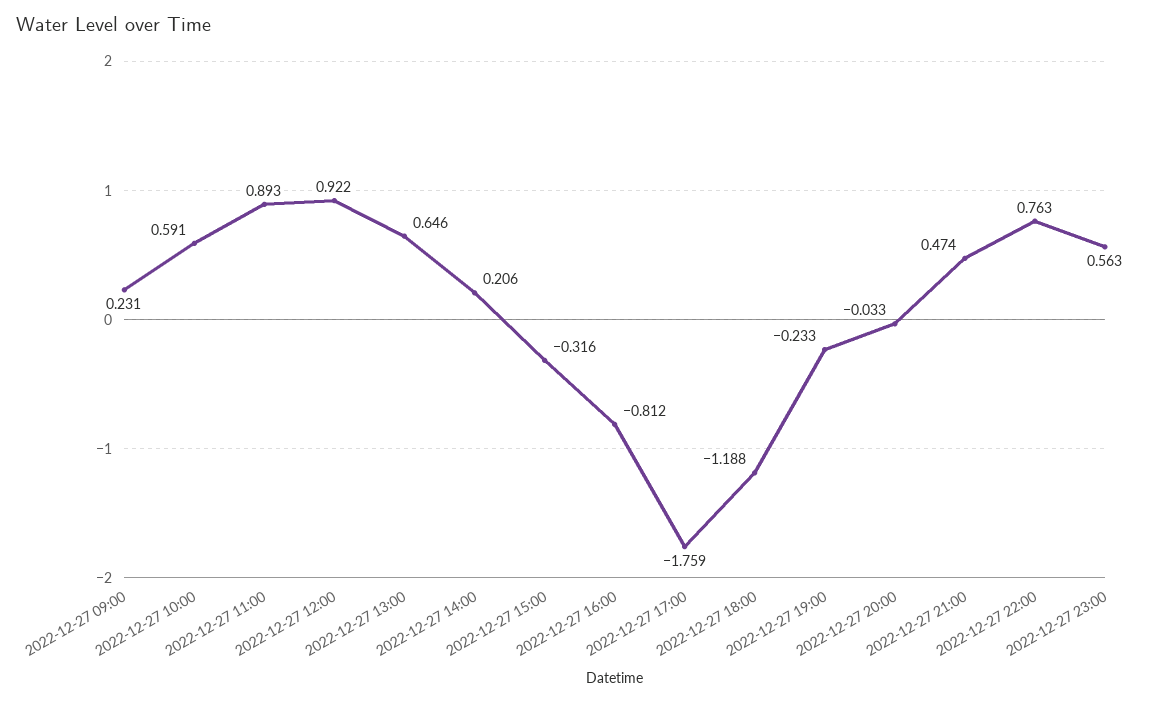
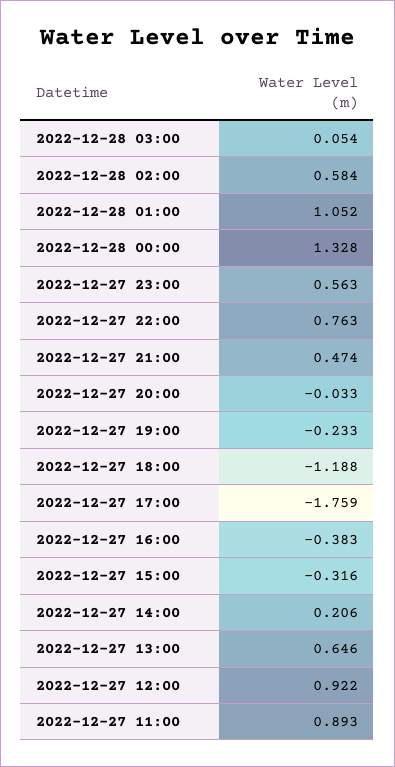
2022-12-27 09:00: 0.231 -> none
2022-12-27 10:00: 0.591 -> none
2022-12-27 16:00: -0.812 -> -0.383
2022-12-28 03:00: none -> 0.054
2022-12-28 02:00: none -> 0.584
2022-12-28 01:00: none -> 1.052
2022-12-28 00:00: none -> 1.328

